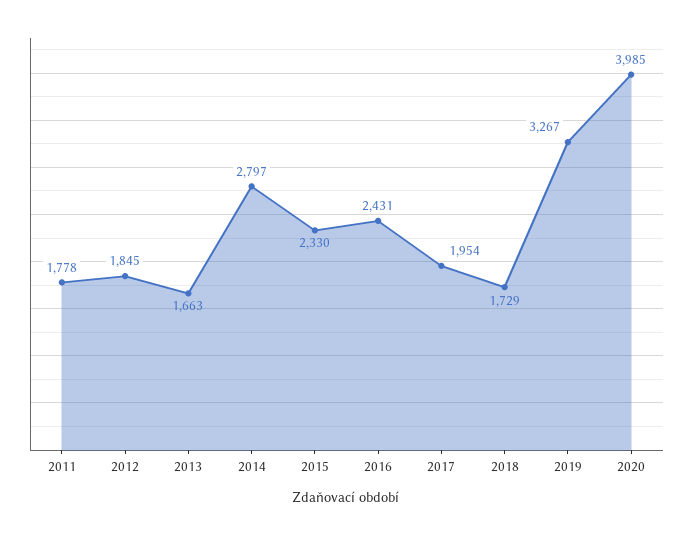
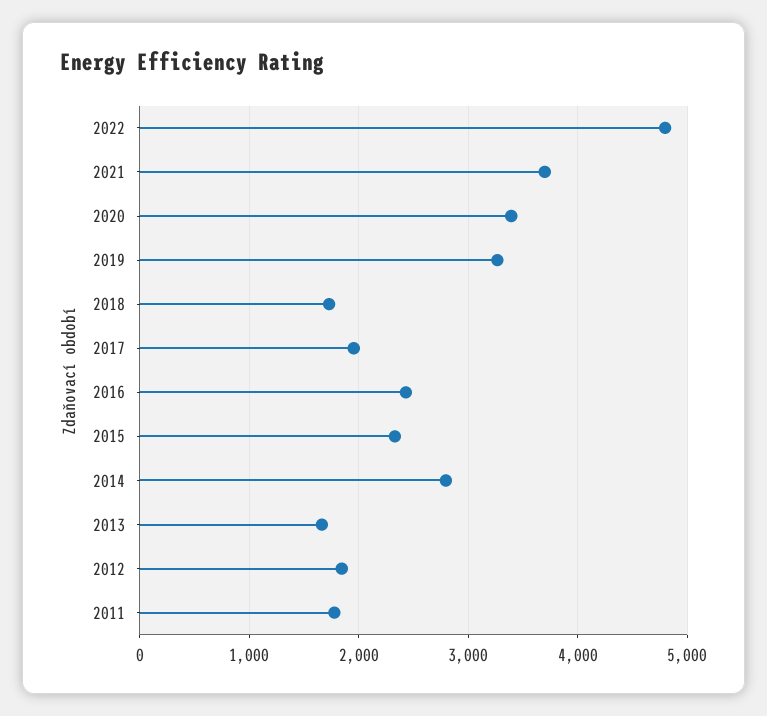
2020: 3985 -> 3400
2022: none -> 4800
2021: none -> 3700

